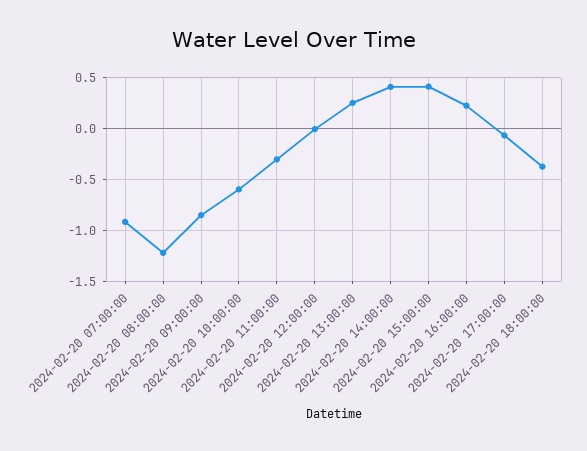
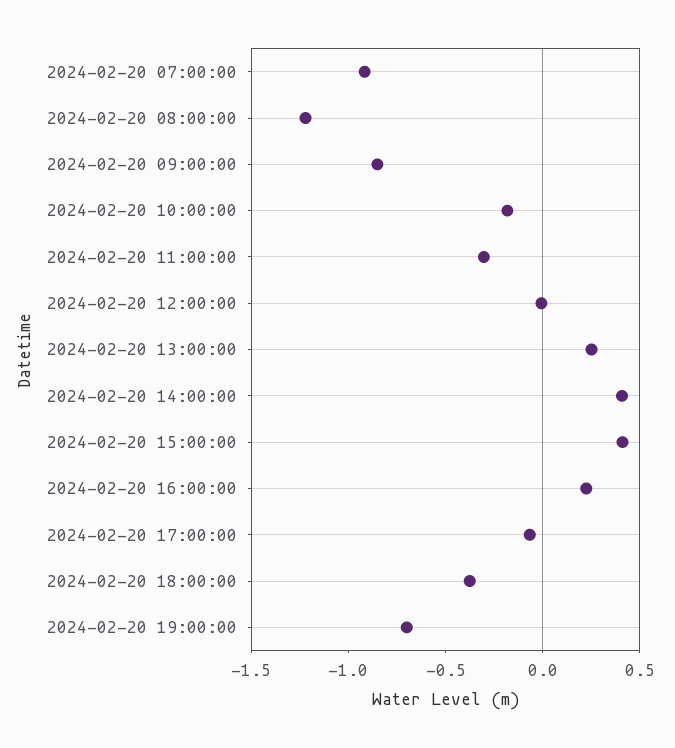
2024-02-20 10:00:00: -0.6 -> -0.2
2024-02-20 19:00:00: none -> -0.7

